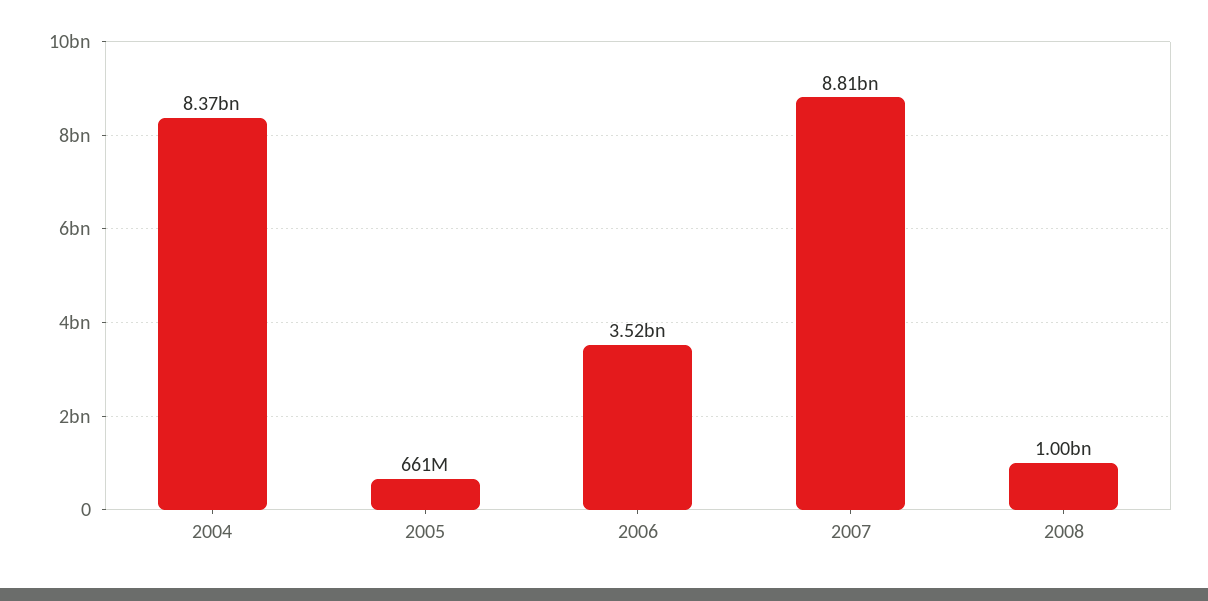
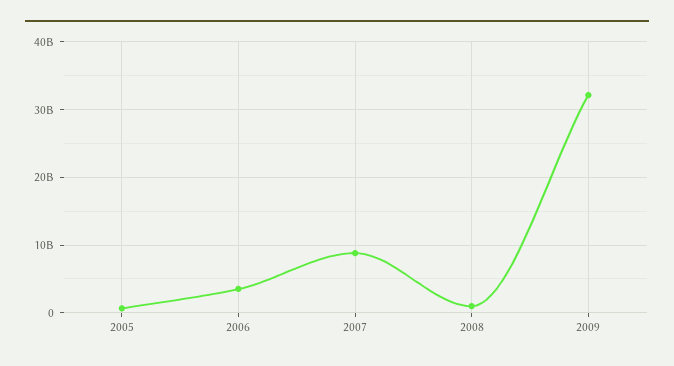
2004: 8370000000 -> none
2009: none -> 32000000000

